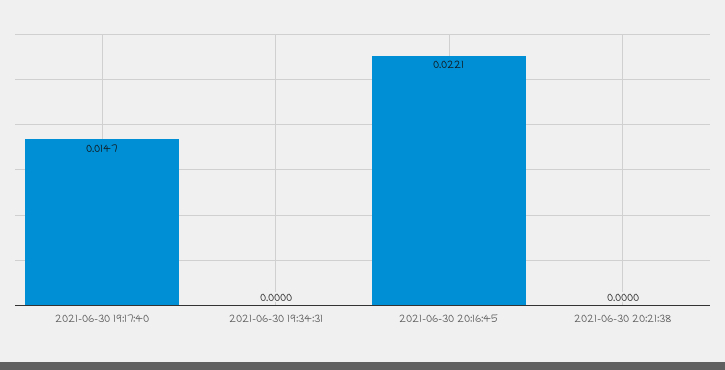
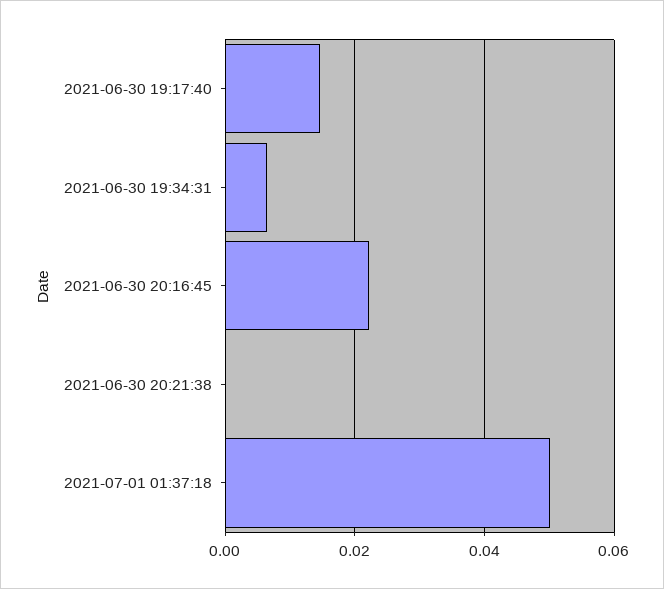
2021-06-30 19:34:31: 0 -> 0.006
2021-07-01 01:37:18: none -> 0.05

